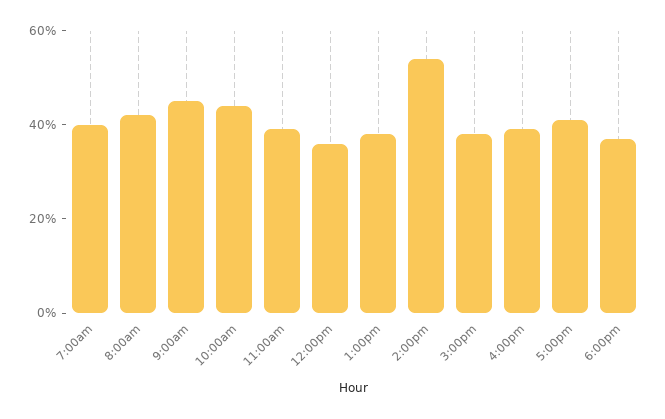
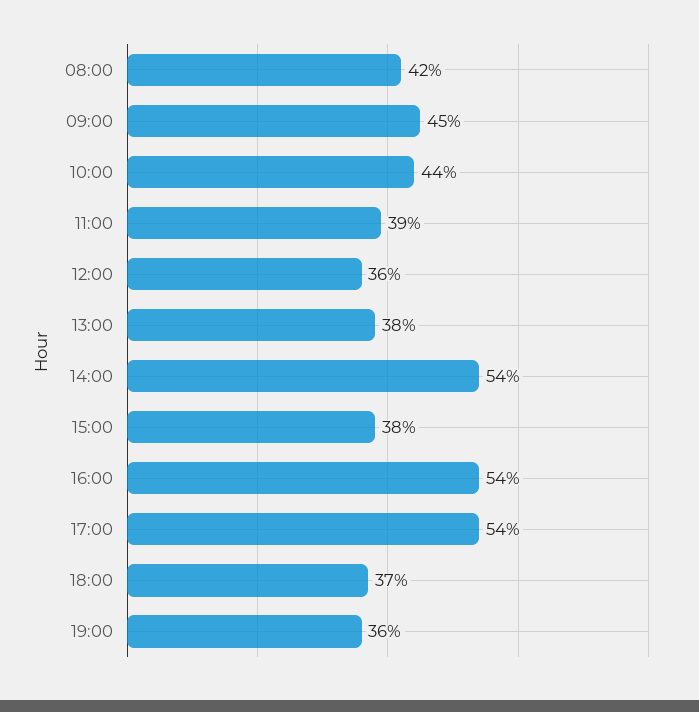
7:00am: 40 -> none
4:00pm: 40 -> 54
5:00pm: 40 -> 54
19:00: none -> 36

